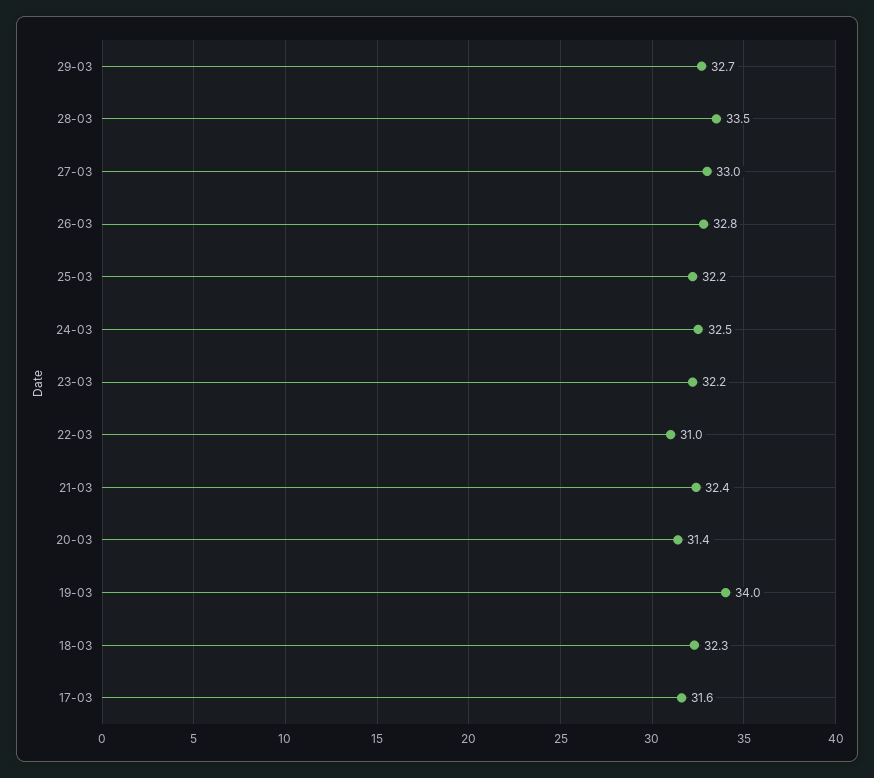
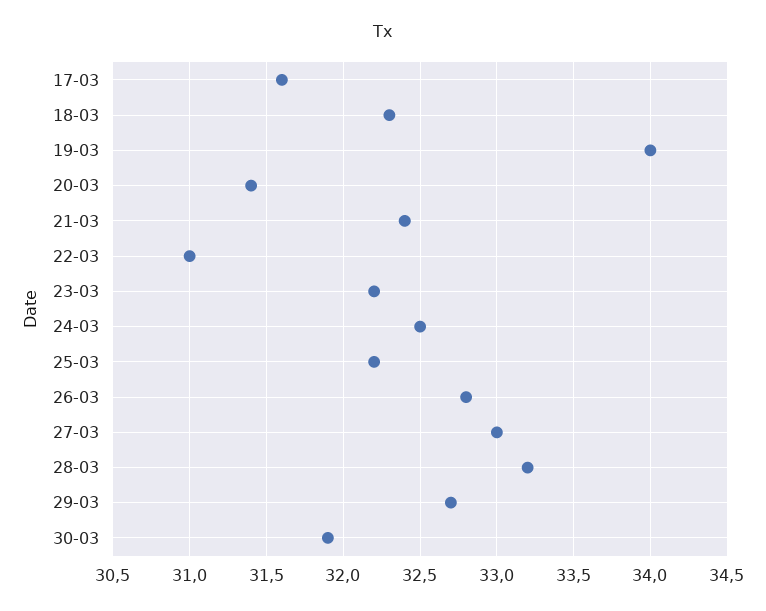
28-03: 33.5 -> 33.2
30-03: none -> 31.9

